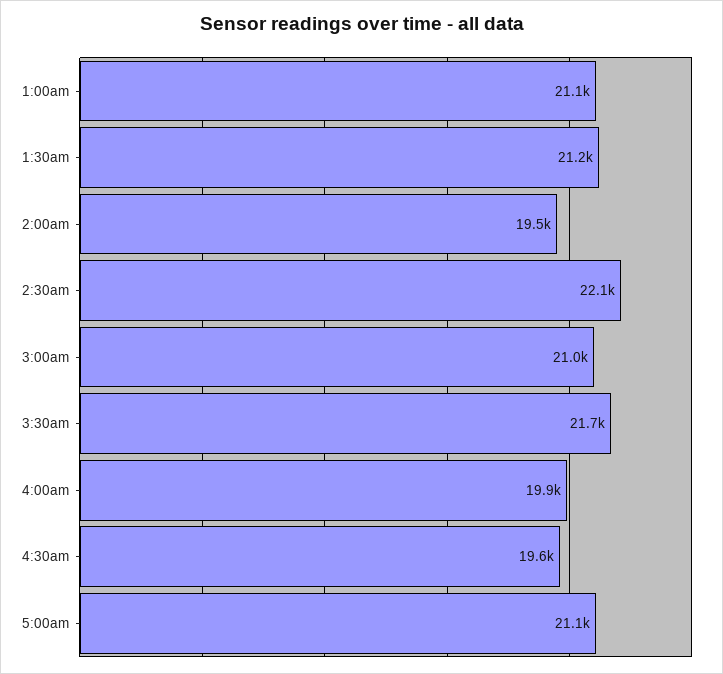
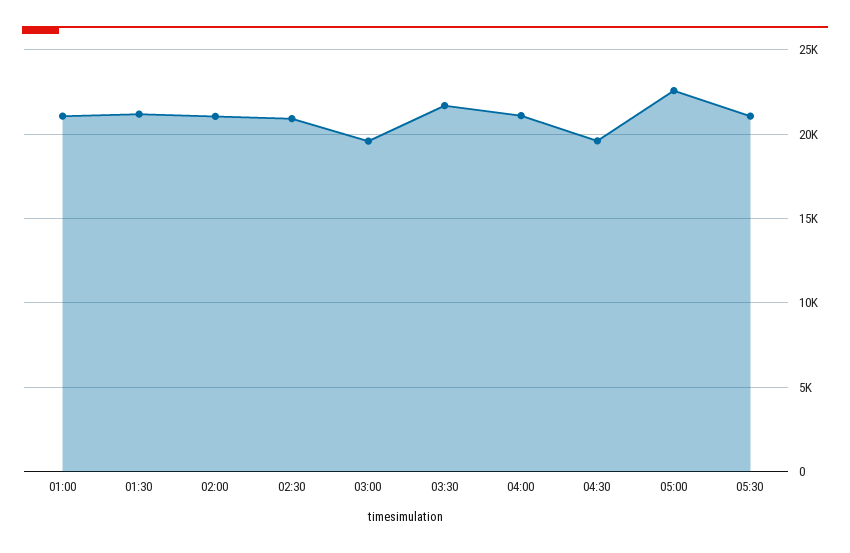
2:00am: 19500 -> 21000
2:30am: 22100 -> 21000
3:00am: 21000 -> 19500
4:00am: 19900 -> 21000
5:00am: 21100 -> 22500
05:30: none -> 21000

